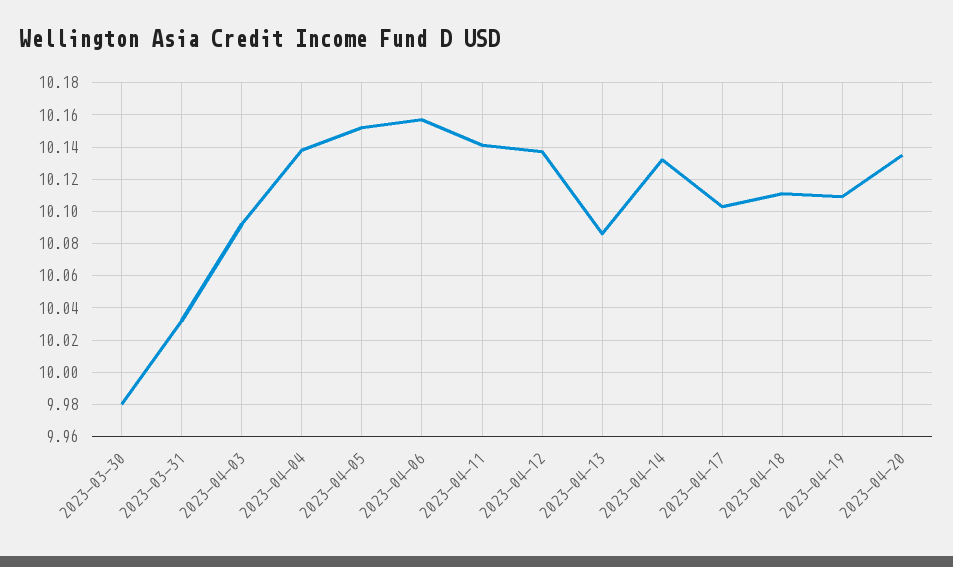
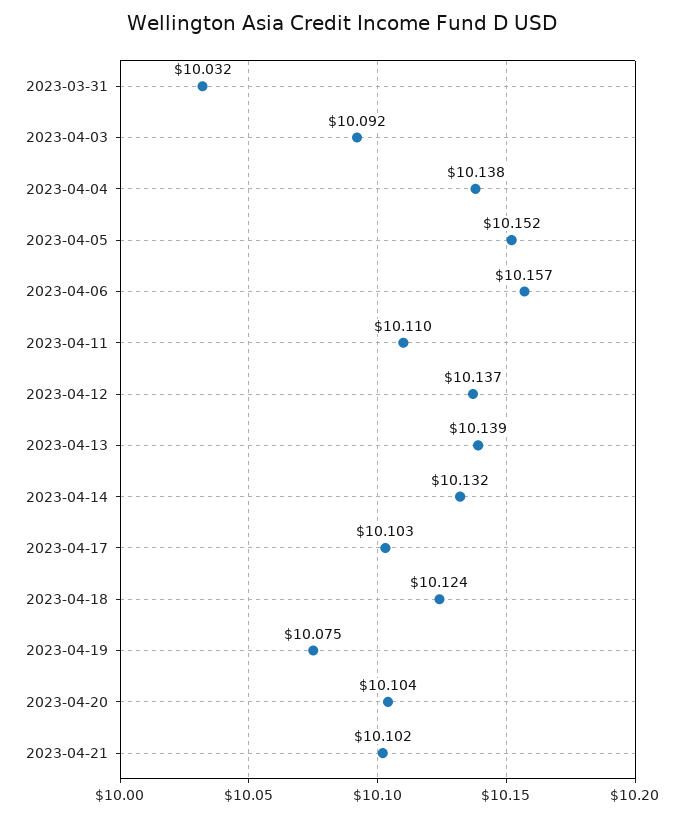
2023-03-30: 9.98 -> none
2023-04-11: 10.14 -> 10.11
2023-04-13: 10.085 -> 10.139
2023-04-18: 10.11 -> 10.124
2023-04-19: 10.11 -> 10.075
2023-04-20: 10.135 -> 10.104
2023-04-21: none -> 10.102

